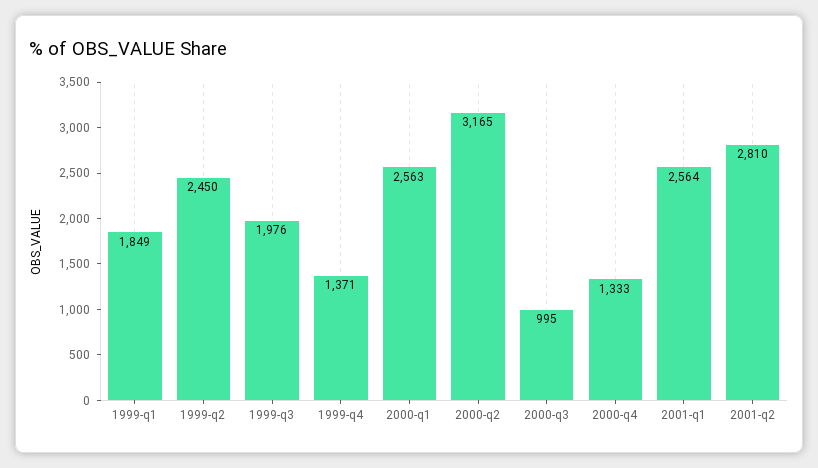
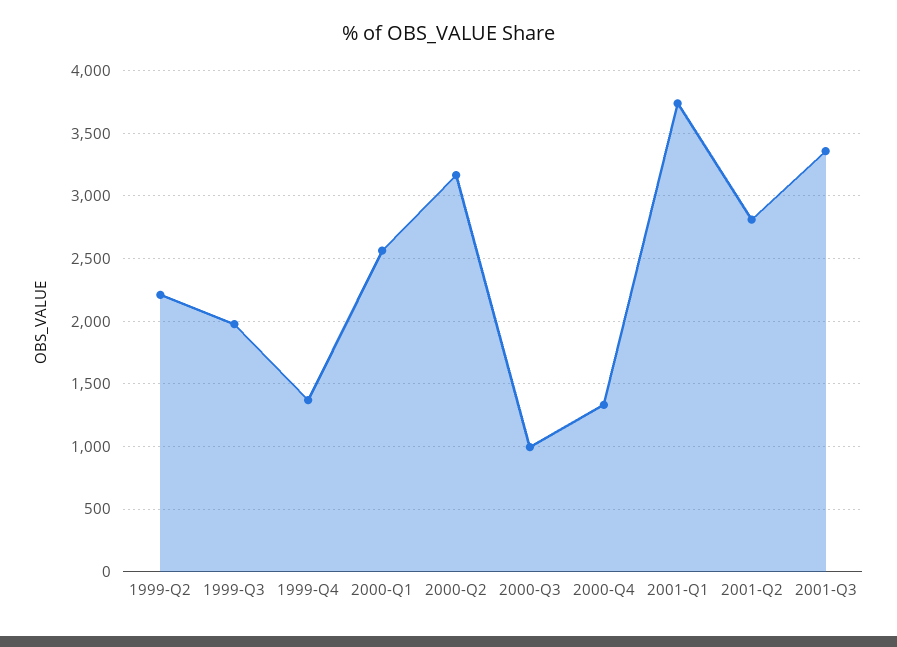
1999-q1: 1849 -> none
1999-q2: 2450 -> 2200
2001-q1: 2564 -> 3750
2001-Q3: none -> 3350

